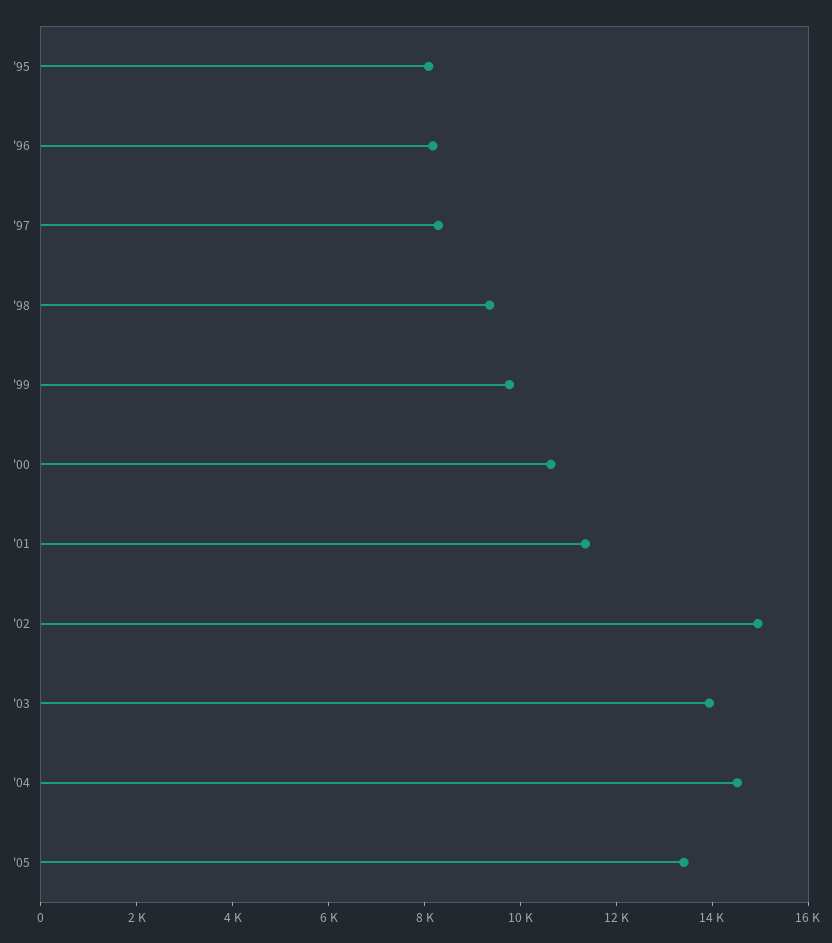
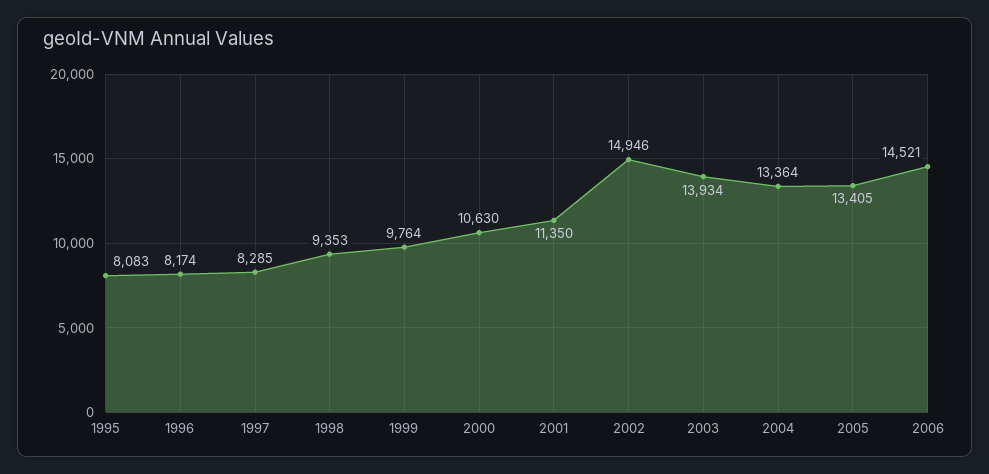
'04: 14500 -> 13364
2006: none -> 14521

